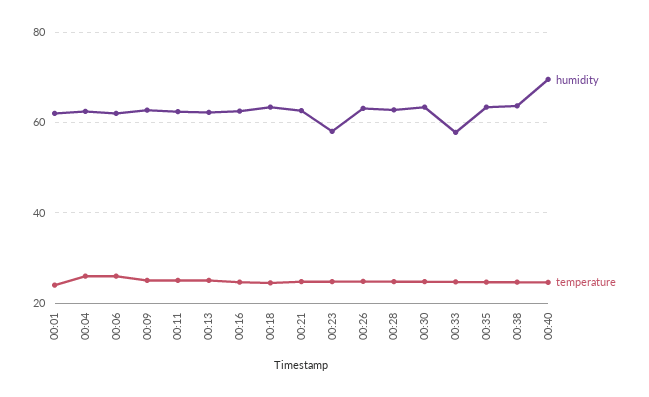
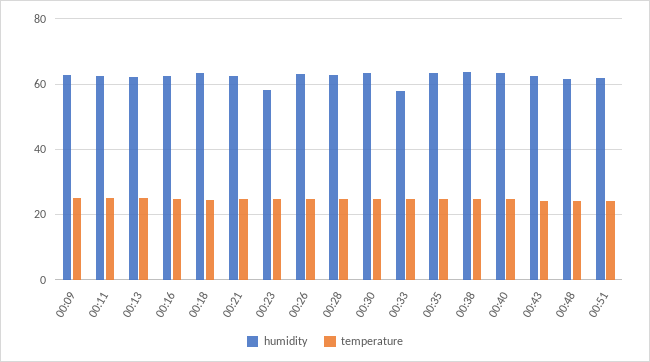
humidity, 00:01: 62 -> none
temperature, 00:01: 24 -> none
humidity, 00:04: 62 -> none
temperature, 00:04: 26 -> none
humidity, 00:06: 62 -> none
temperature, 00:06: 26 -> none
humidity, 00:40: 70 -> 64
humidity, 00:43: none -> 62
temperature, 00:43: none -> 24
humidity, 00:48: none -> 62
temperature, 00:48: none -> 24
humidity, 00:51: none -> 62
temperature, 00:51: none -> 24

